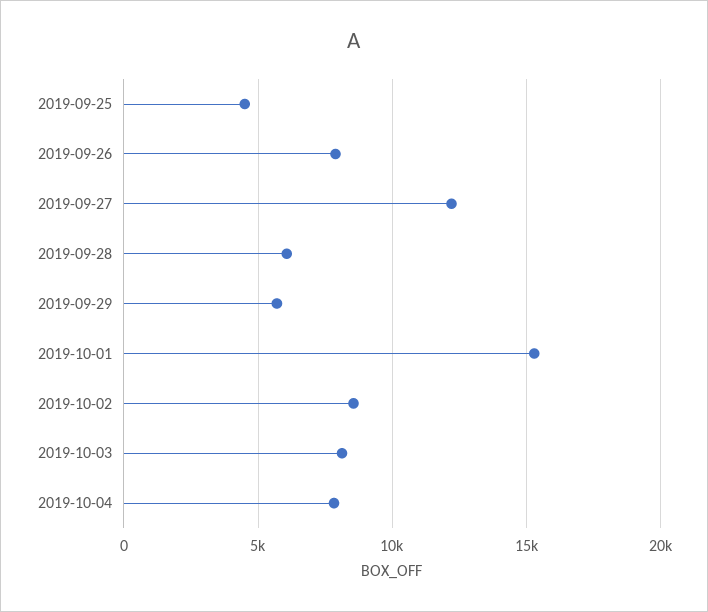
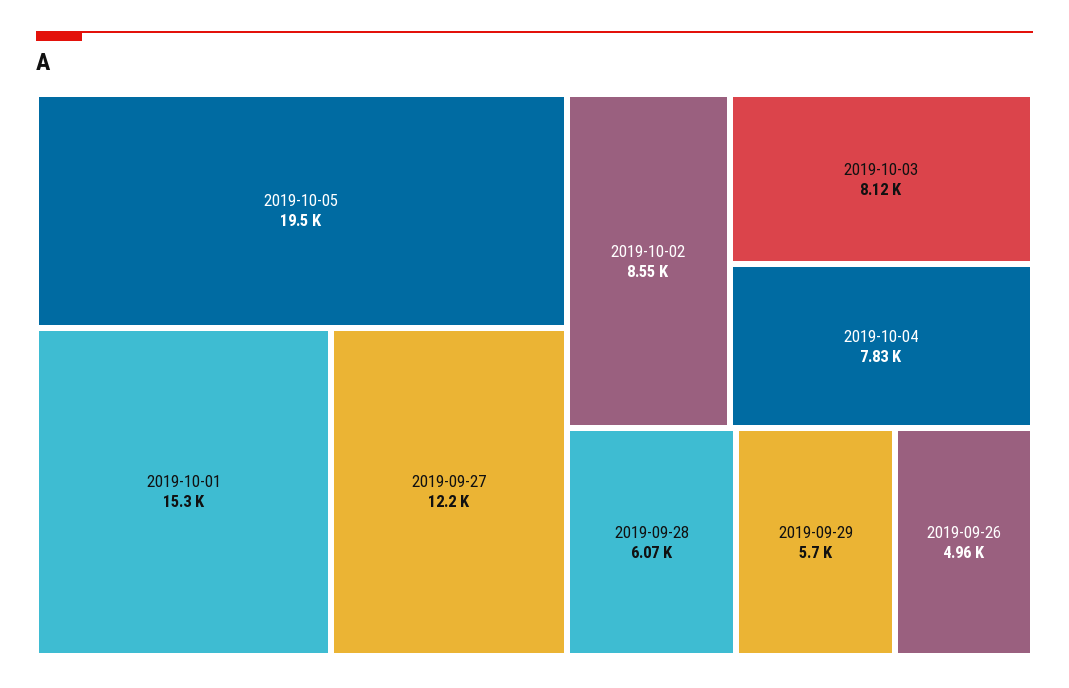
2019-09-25: 4500 -> none
2019-09-26: 8000 -> 4960
2019-10-05: none -> 19500

